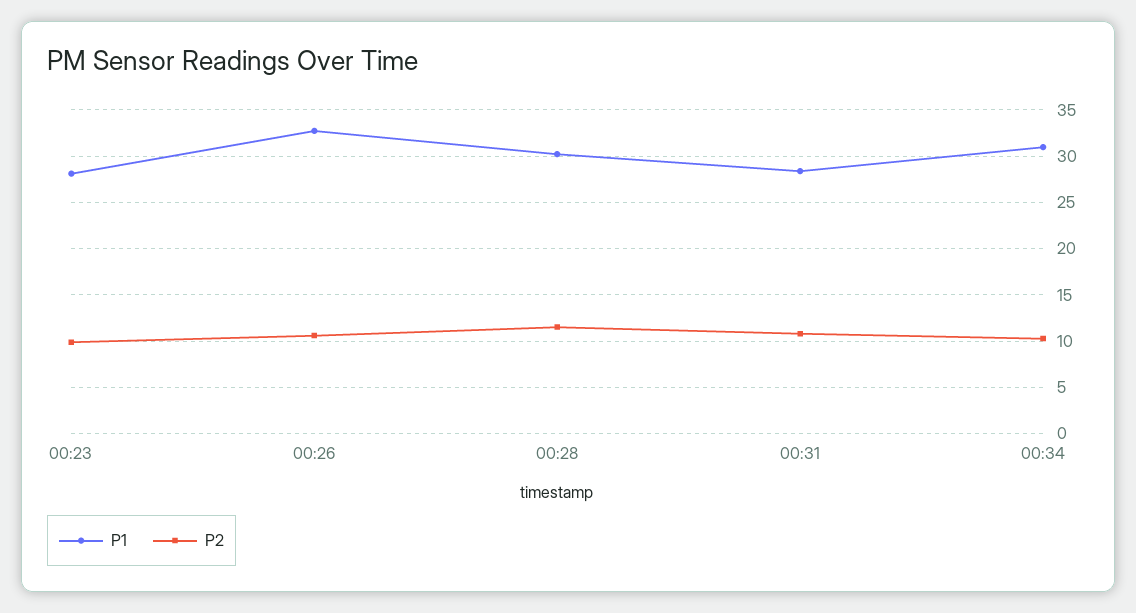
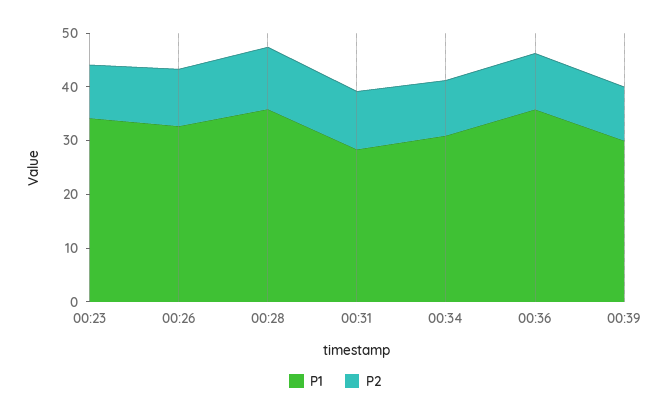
P1, 00:23: 28 -> 34
P1, 00:28: 30 -> 36
P1, 00:36: none -> 36
P2, 00:36: none -> 10
P1, 00:39: none -> 30
P2, 00:39: none -> 10

